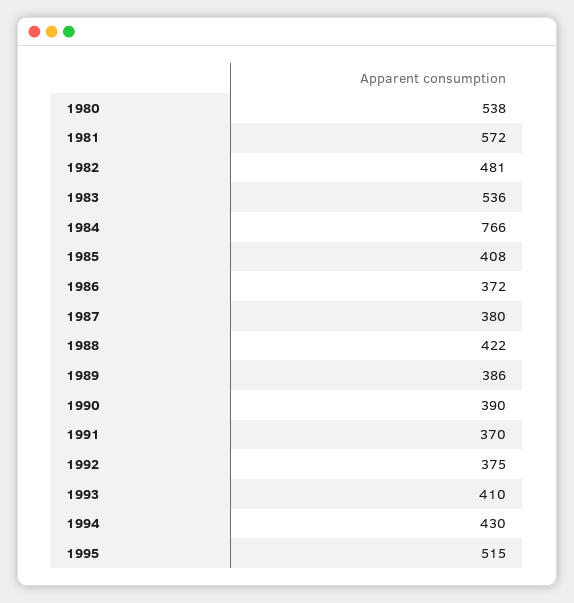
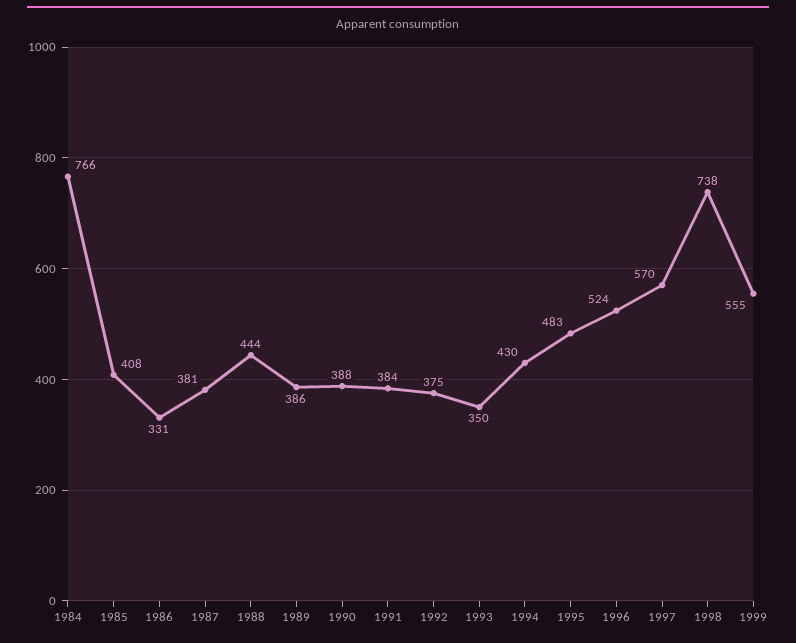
1980: 538 -> none
1981: 572 -> none
1982: 481 -> none
1983: 536 -> none
1986: 372 -> 331
1987: 380 -> 381
1988: 422 -> 444
1990: 390 -> 388
1991: 370 -> 384
1993: 410 -> 350
1995: 515 -> 483
1996: none -> 524
1997: none -> 570
1998: none -> 738
1999: none -> 555

